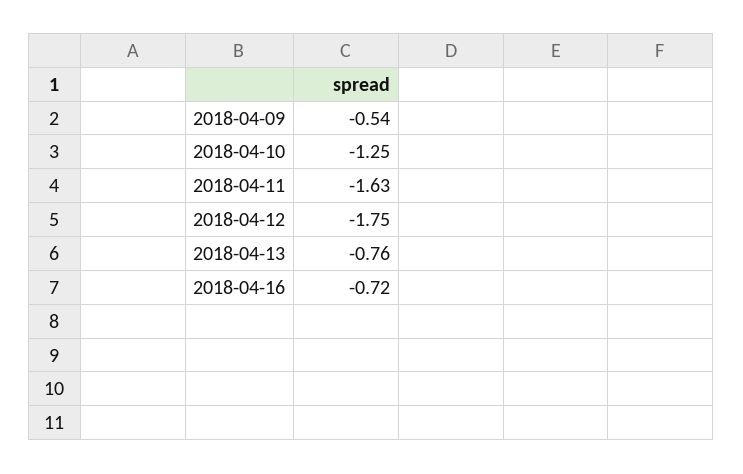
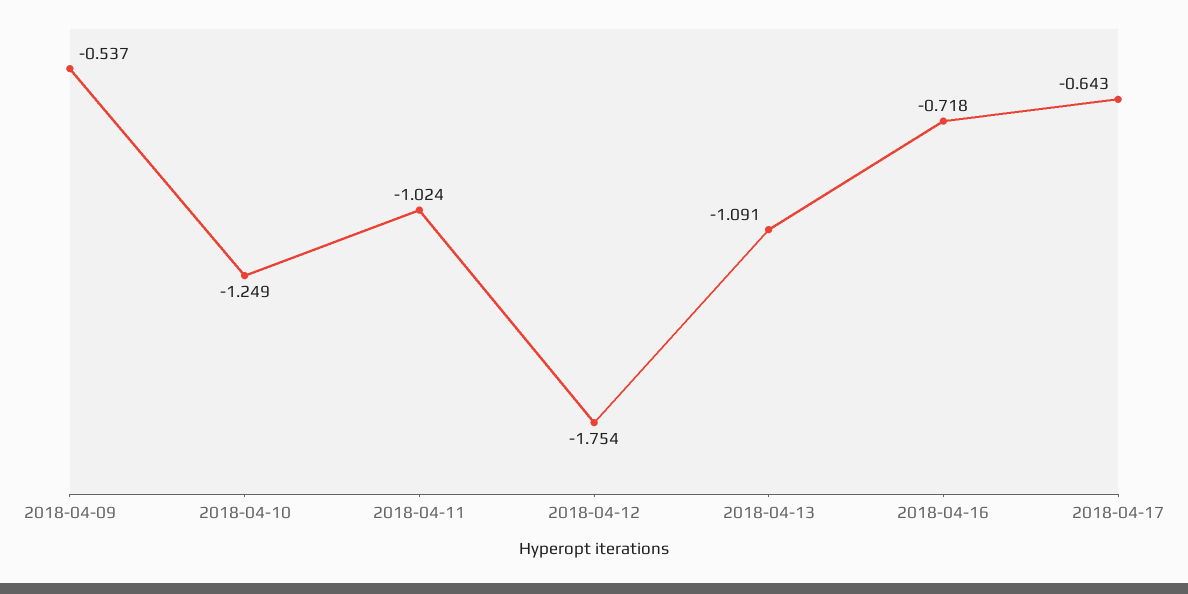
2018-04-11: -1.63 -> -1.024
2018-04-13: -0.76 -> -1.091
2018-04-17: none -> -0.643

